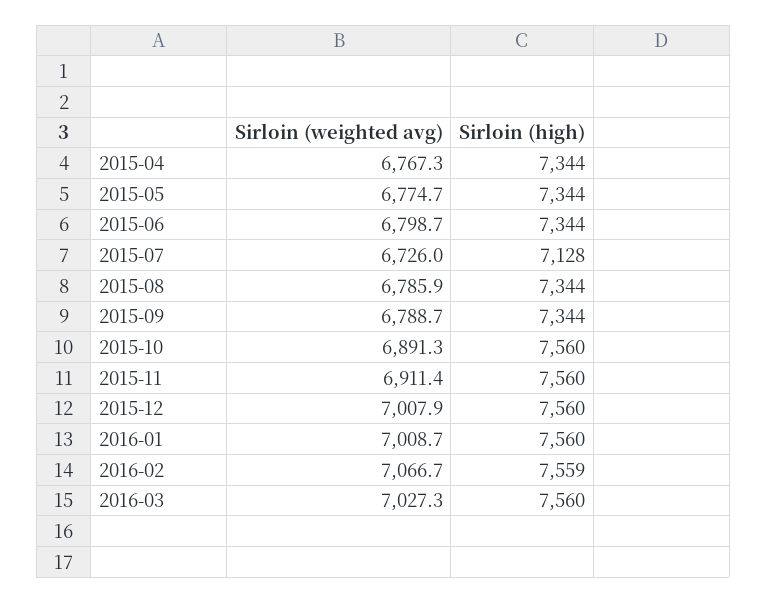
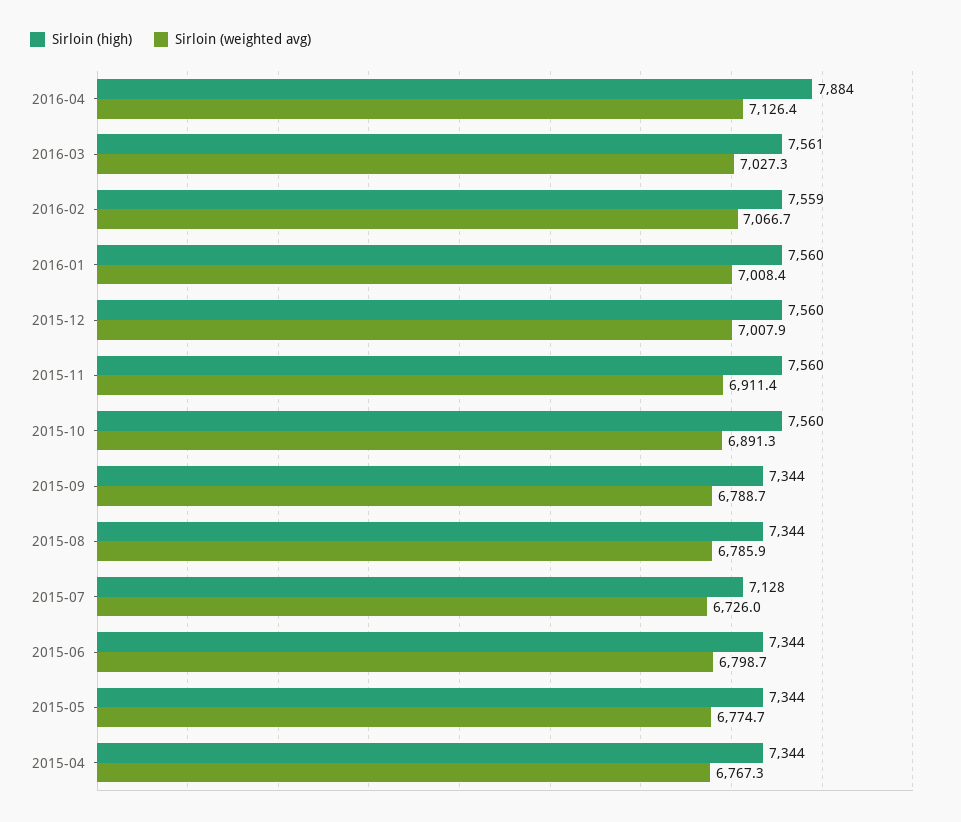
Sirloin (weighted avg), 2016-01: 7008.7 -> 7008.4
Sirloin (high), 2016-03: 7560 -> 7561
Sirloin (high), 2016-04: none -> 7884
Sirloin (weighted avg), 2016-04: none -> 7126.4

